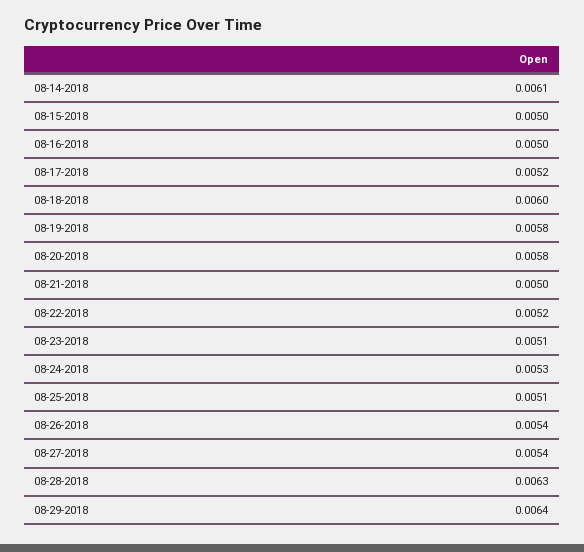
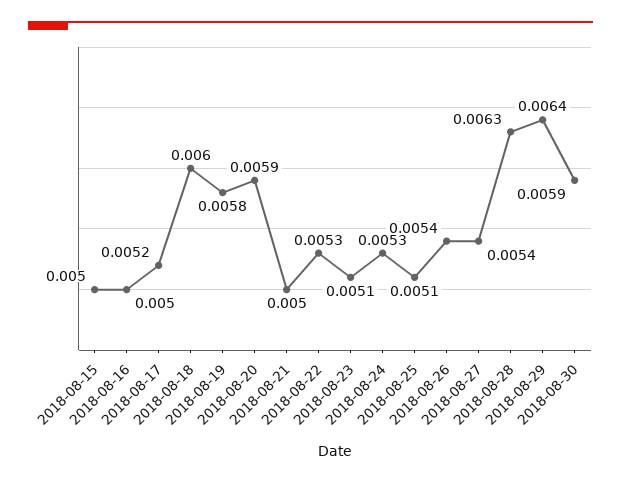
08-14-2018: 0.0061 -> none
08-20-2018: 0.0058 -> 0.0059
08-22-2018: 0.0052 -> 0.0053
2018-08-30: none -> 0.0059

